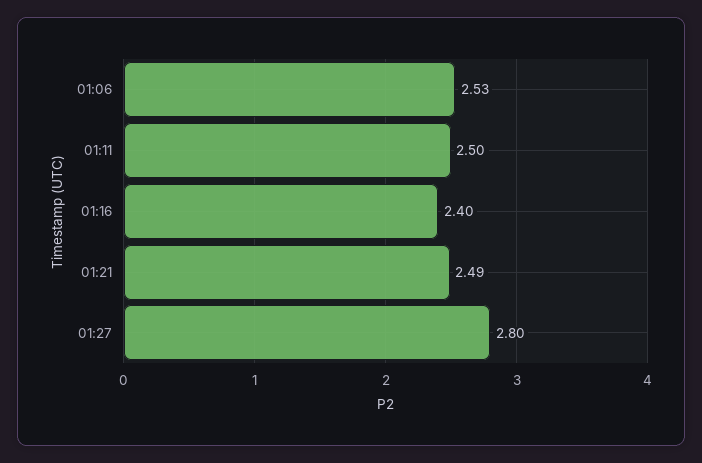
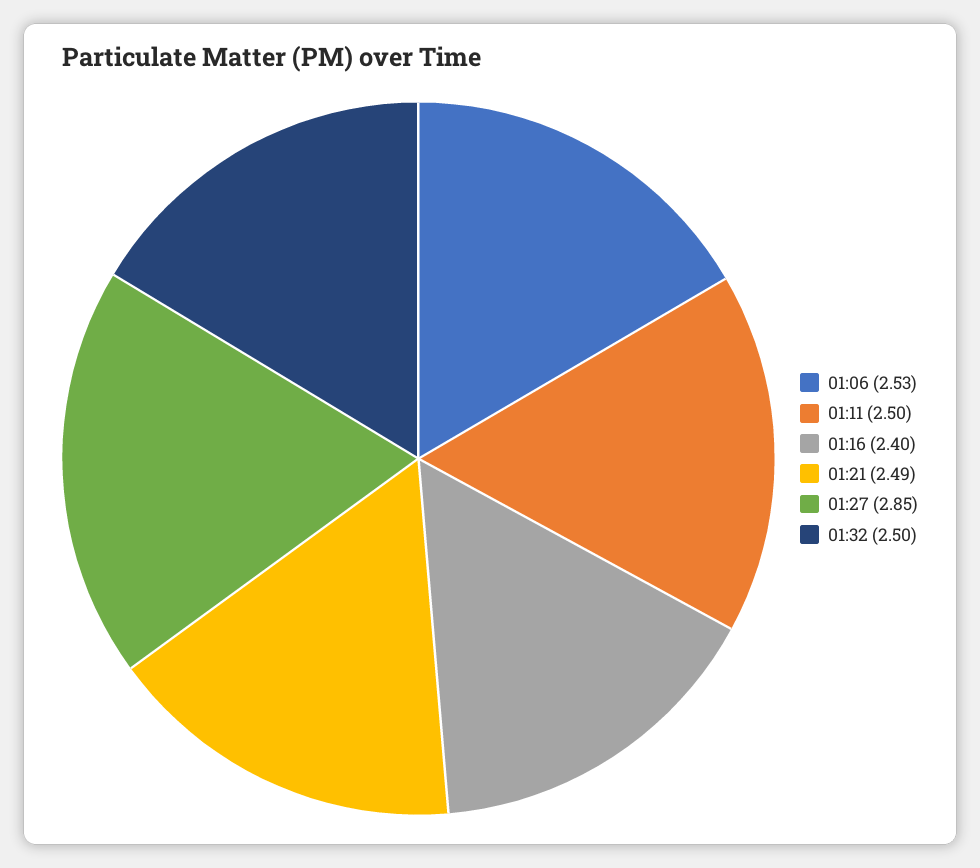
01:27: 2.8 -> 2.85
01:32: none -> 2.5

